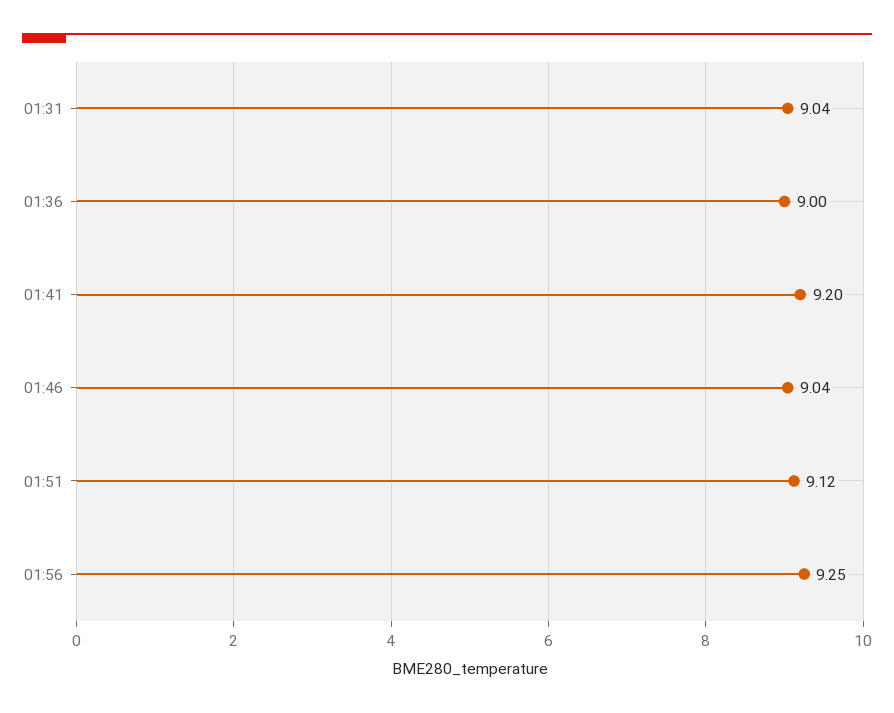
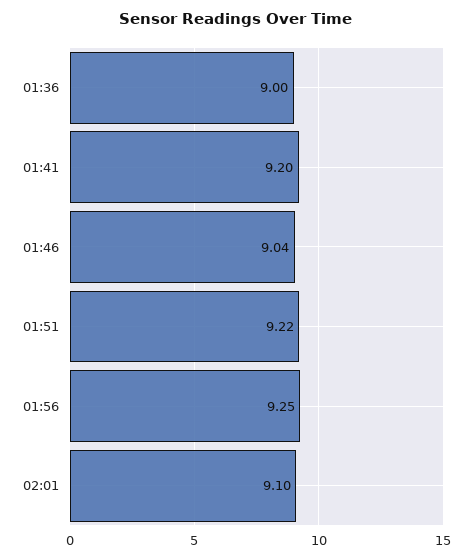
01:31: 9.04 -> none
01:51: 9.12 -> 9.22
02:01: none -> 9.1

